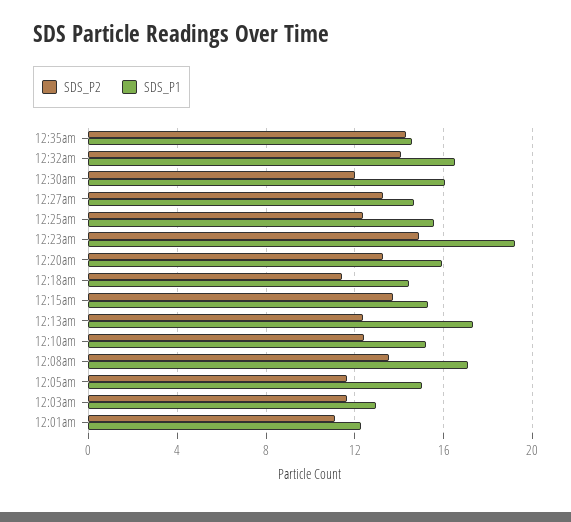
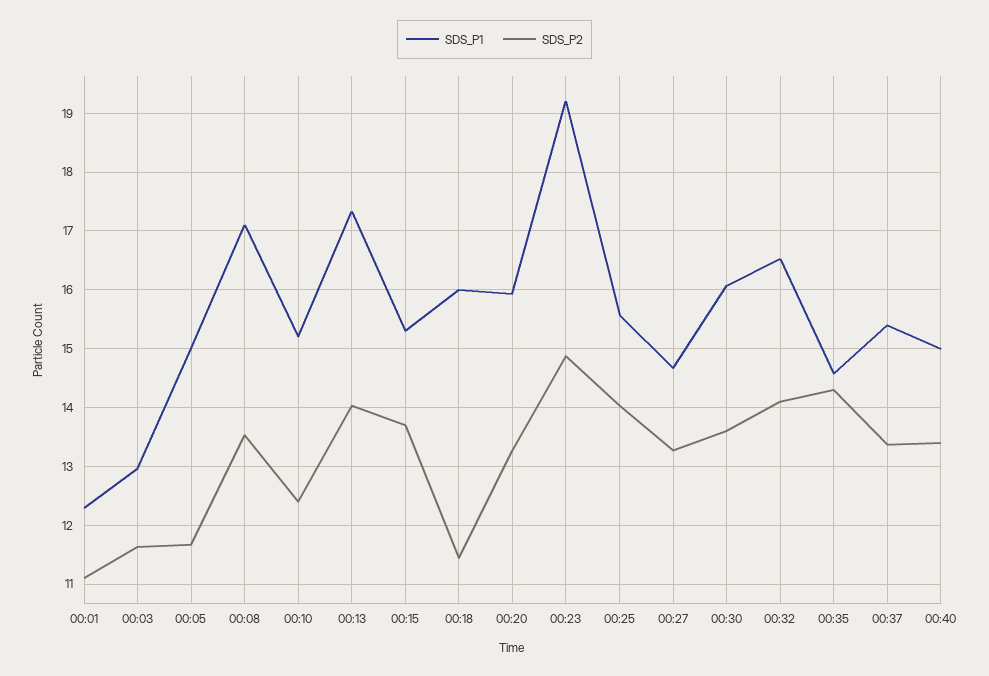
SDS_P2, 12:30am: 12 -> 13.6
SDS_P2, 12:25am: 12.5 -> 14
SDS_P1, 12:18am: 14.5 -> 16
SDS_P2, 12:13am: 12.5 -> 14
SDS_P1, 00:37: none -> 15.4
SDS_P2, 00:37: none -> 13.4
SDS_P1, 00:40: none -> 15
SDS_P2, 00:40: none -> 13.4

